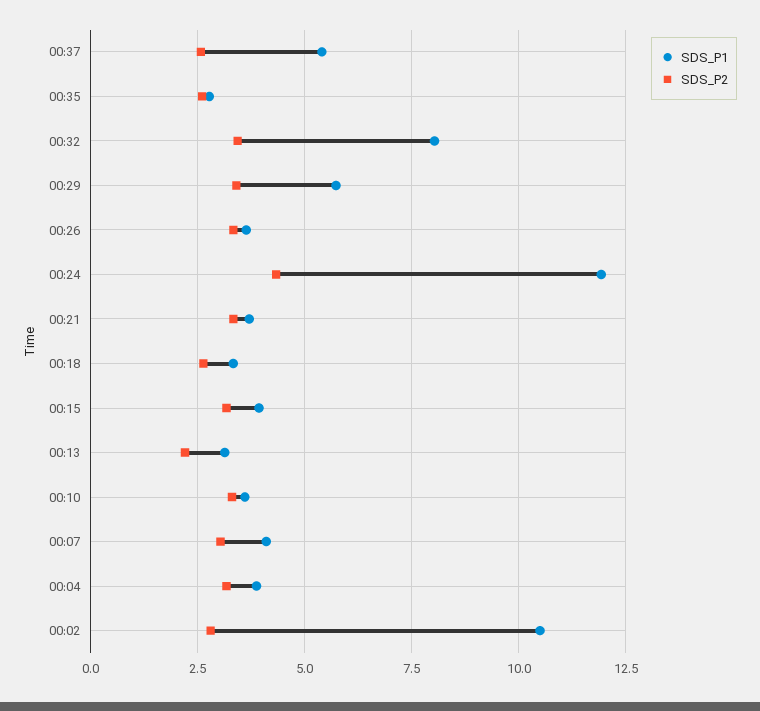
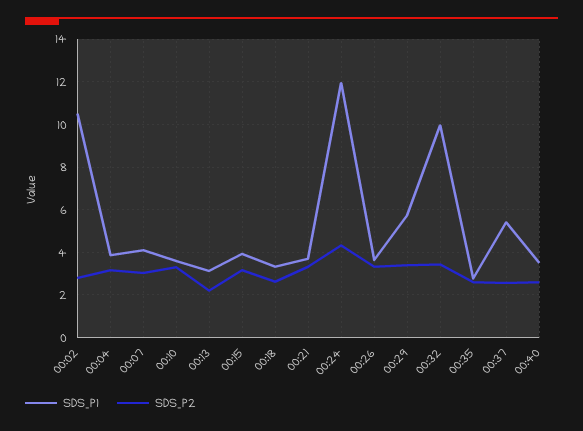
SDS_P1, 00:32: 8 -> 10
SDS_P1, 00:40: none -> 3.5
SDS_P2, 00:40: none -> 2.5

